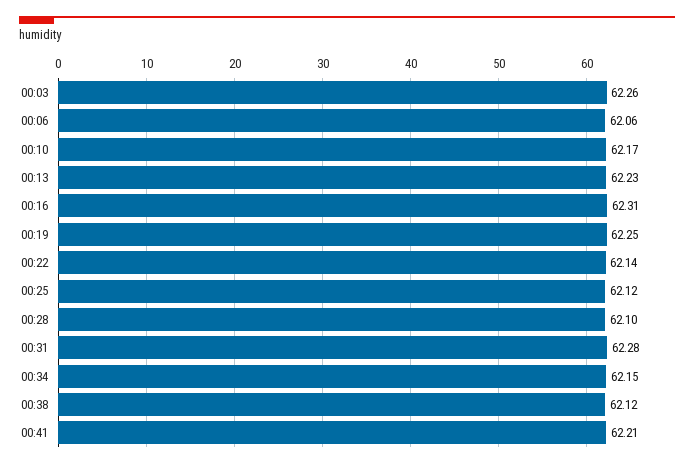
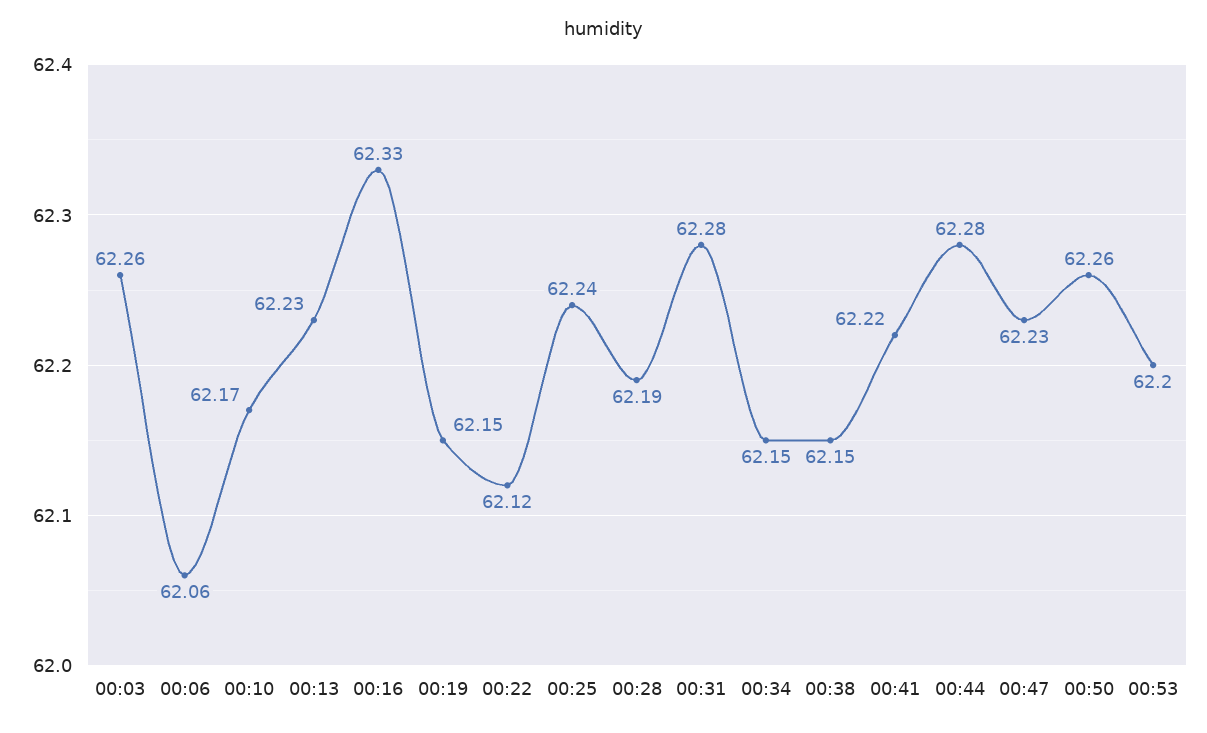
00:16: 62.31 -> 62.33
00:19: 62.25 -> 62.15
00:22: 62.14 -> 62.12
00:25: 62.12 -> 62.24
00:28: 62.1 -> 62.19
00:38: 62.12 -> 62.15
00:41: 62.21 -> 62.22
00:44: none -> 62.28
00:47: none -> 62.23
00:50: none -> 62.26
00:53: none -> 62.2

